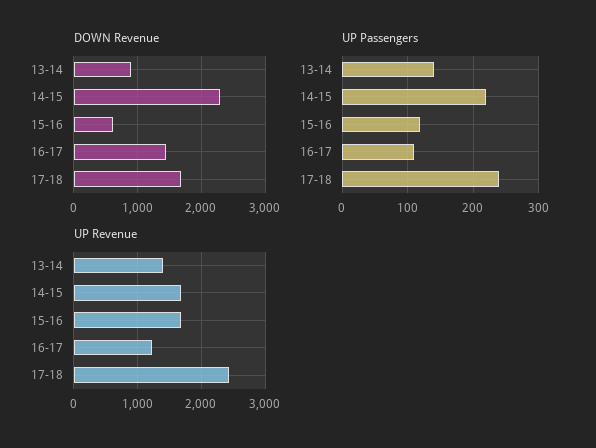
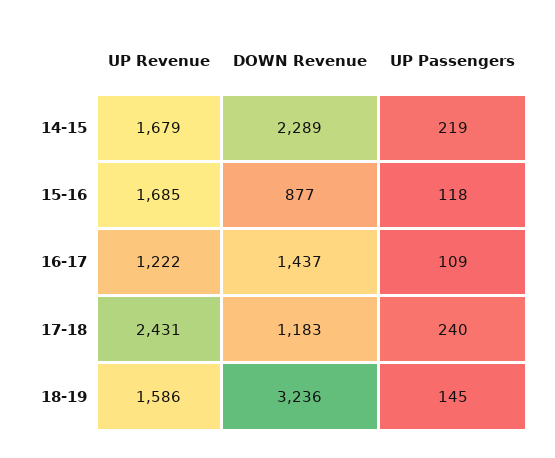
DOWN Revenue, 13-14: 900 -> none
DOWN Revenue, 15-16: 600 -> 877
DOWN Revenue, 17-18: 1700 -> 1183
UP Passengers, 13-14: 140 -> none
UP Revenue, 13-14: 1400 -> none
UP Revenue, 18-19: none -> 1586
DOWN Revenue, 18-19: none -> 3236
UP Passengers, 18-19: none -> 145

